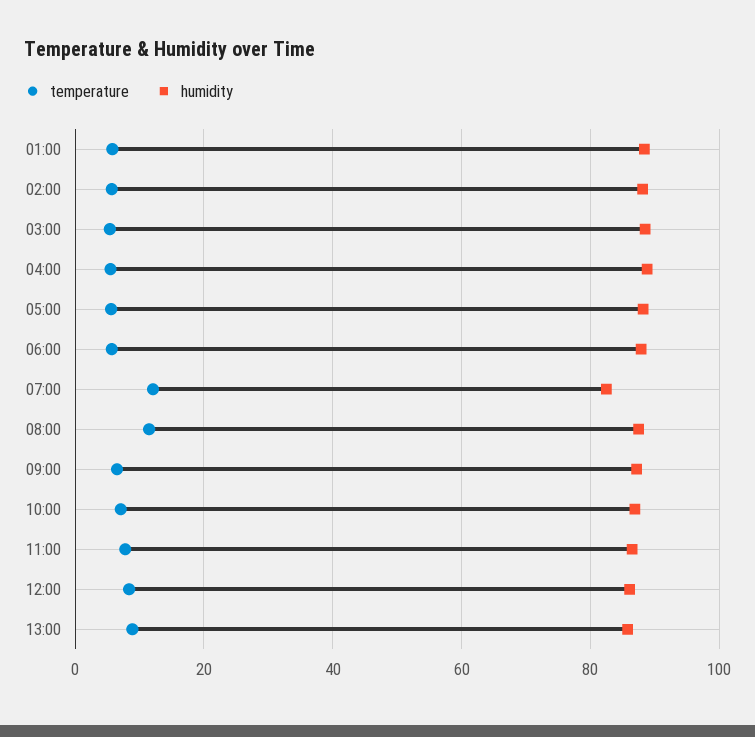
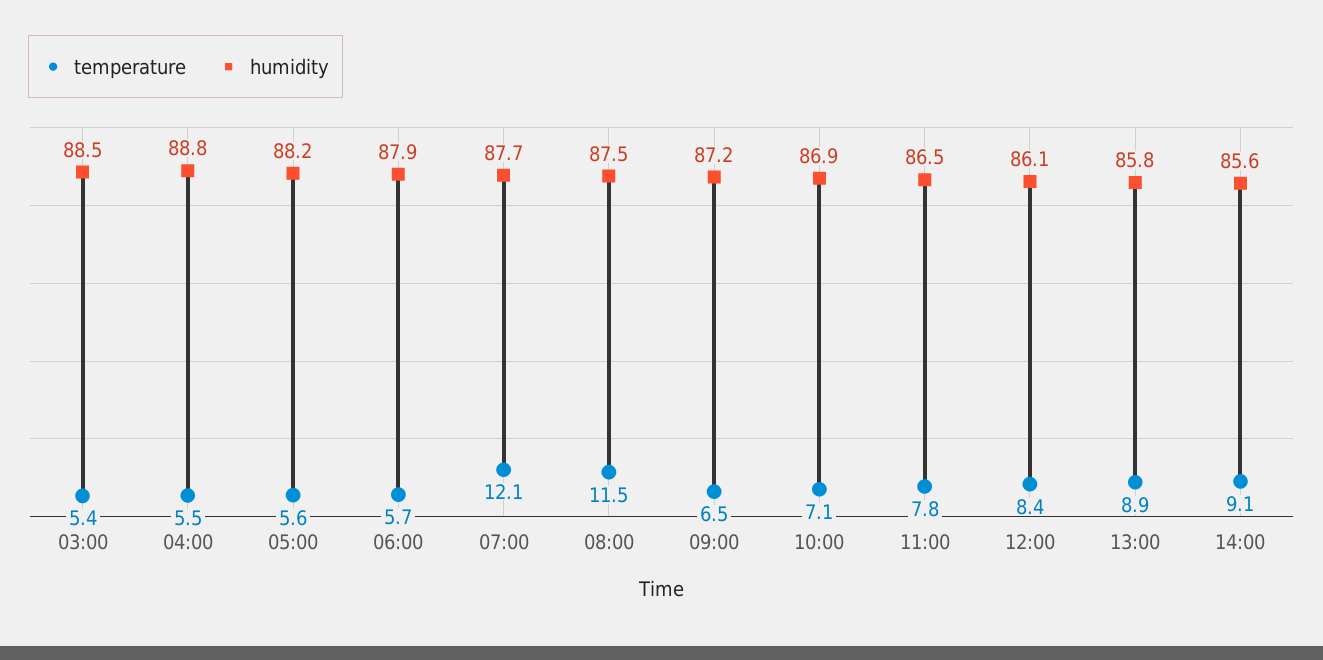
temperature, 01:00: 6 -> none
humidity, 01:00: 88 -> none
temperature, 02:00: 6 -> none
humidity, 02:00: 88 -> none
humidity, 07:00: 82 -> 87.7
temperature, 14:00: none -> 9.1
humidity, 14:00: none -> 85.6

